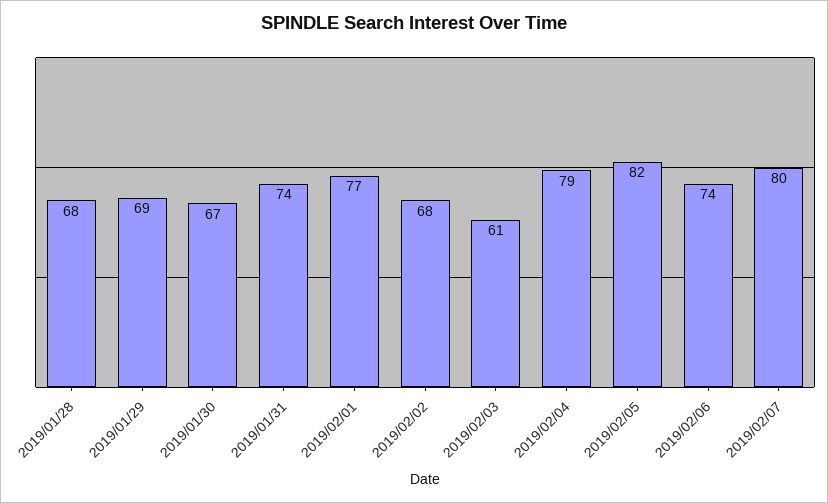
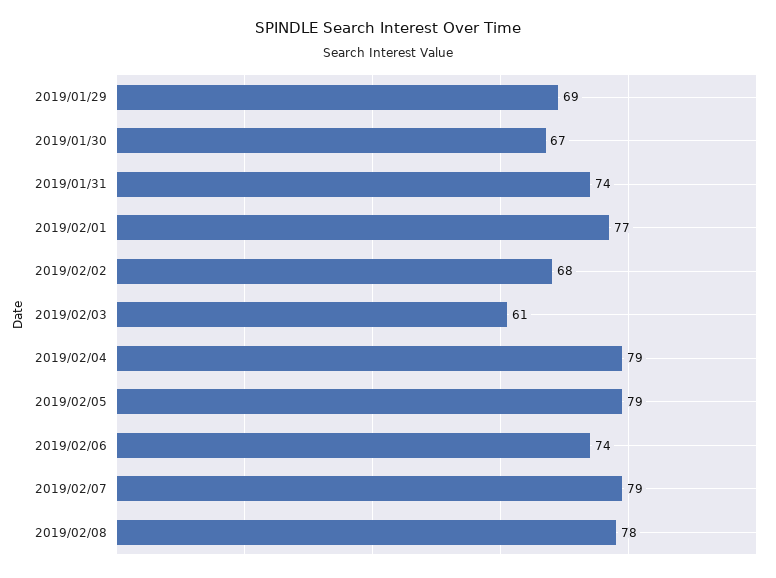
2019/01/28: 68 -> none
2019/02/05: 82 -> 79
2019/02/07: 80 -> 79
2019/02/08: none -> 78

